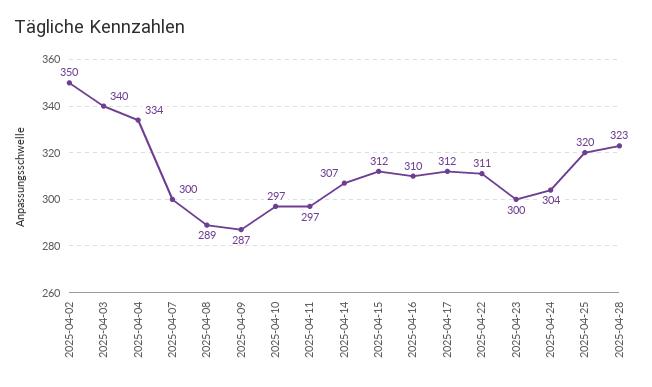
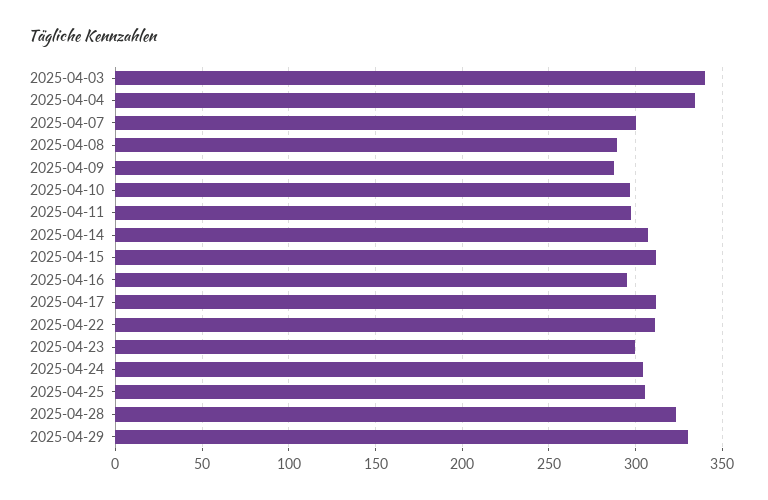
2025-04-02: 350 -> none
2025-04-16: 310 -> 295
2025-04-25: 320 -> 305
2025-04-29: none -> 330

